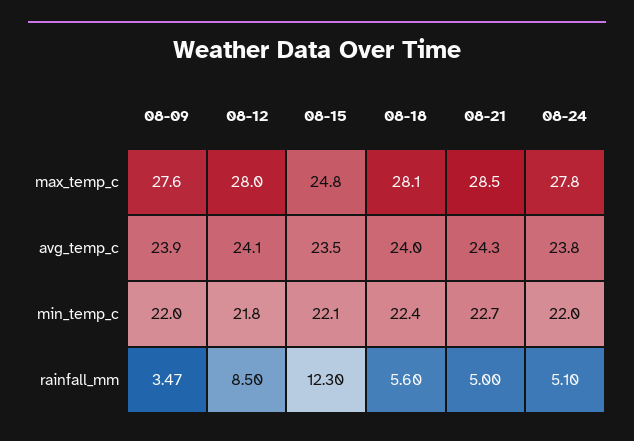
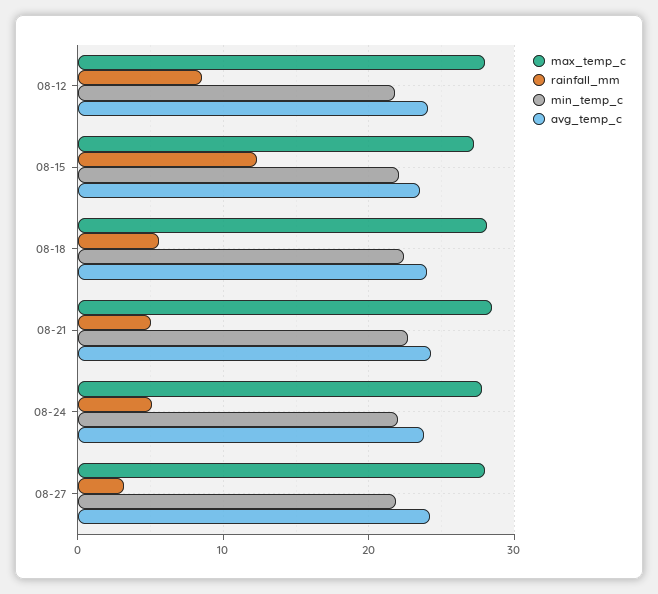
max_temp_c, 08-09: 27.6 -> none
max_temp_c, 08-15: 24.8 -> 27
avg_temp_c, 08-09: 23.9 -> none
min_temp_c, 08-09: 22 -> none
rainfall_mm, 08-09: 3.47 -> none
max_temp_c, 08-27: none -> 28
rainfall_mm, 08-27: none -> 3
min_temp_c, 08-27: none -> 22
avg_temp_c, 08-27: none -> 24

